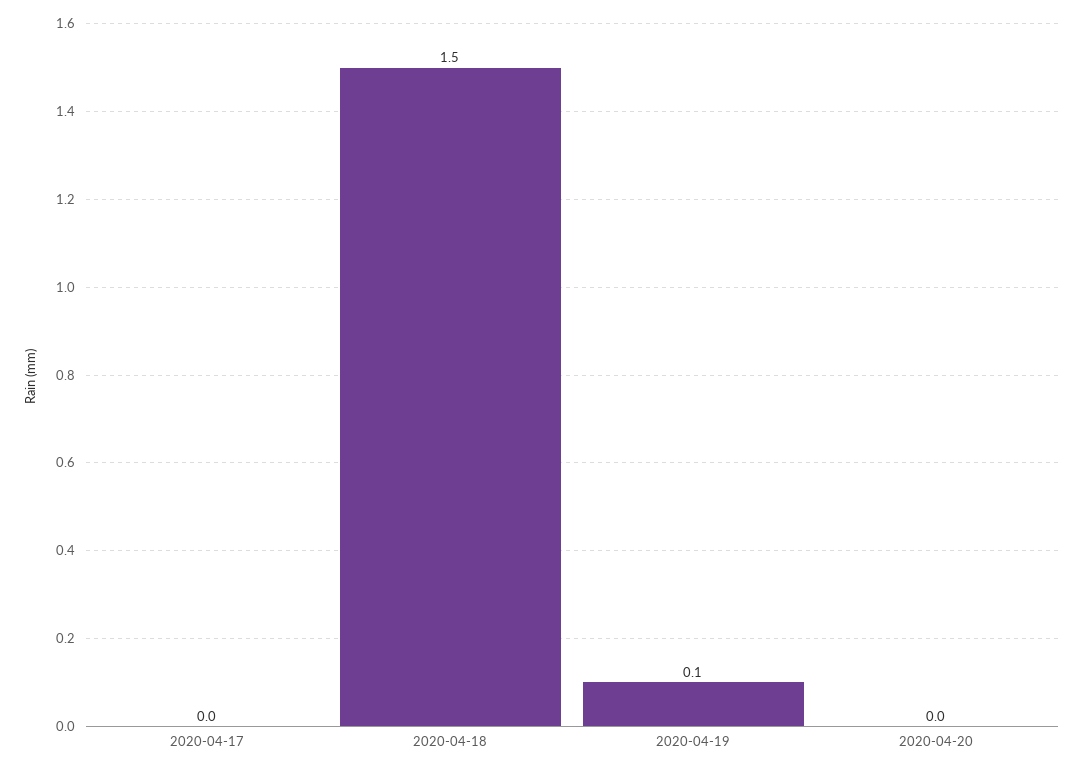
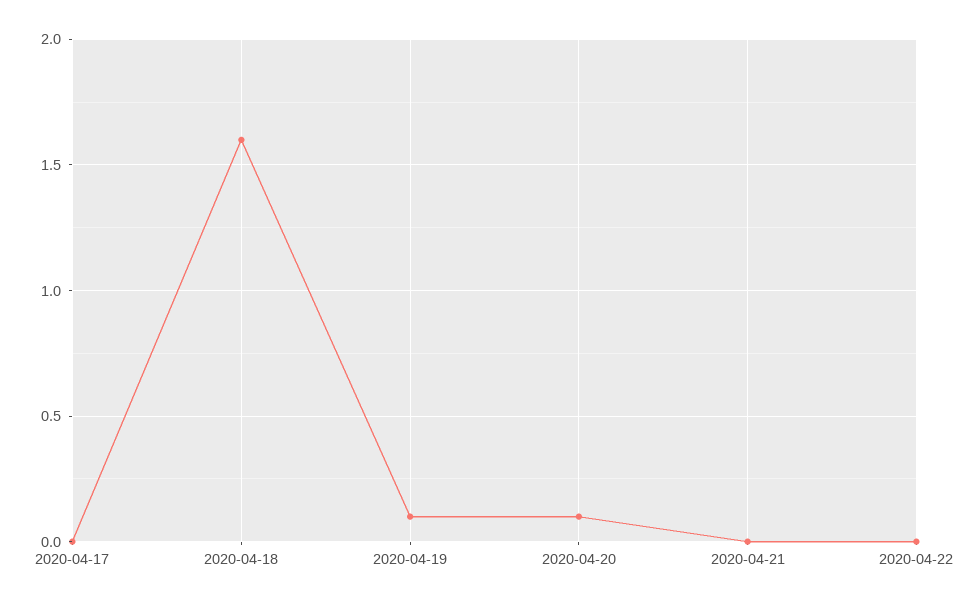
2020-04-18: 1.5 -> 1.6
2020-04-20: 0 -> 0.1
2020-04-21: none -> 0
2020-04-22: none -> 0

